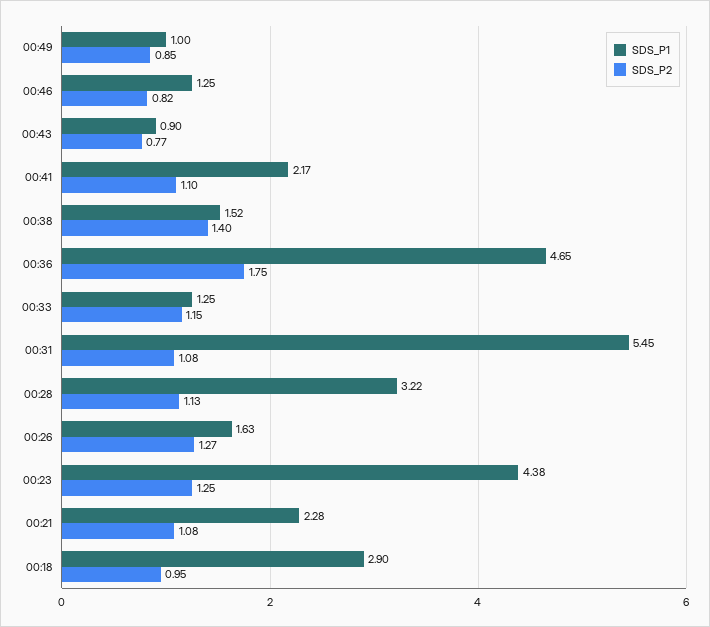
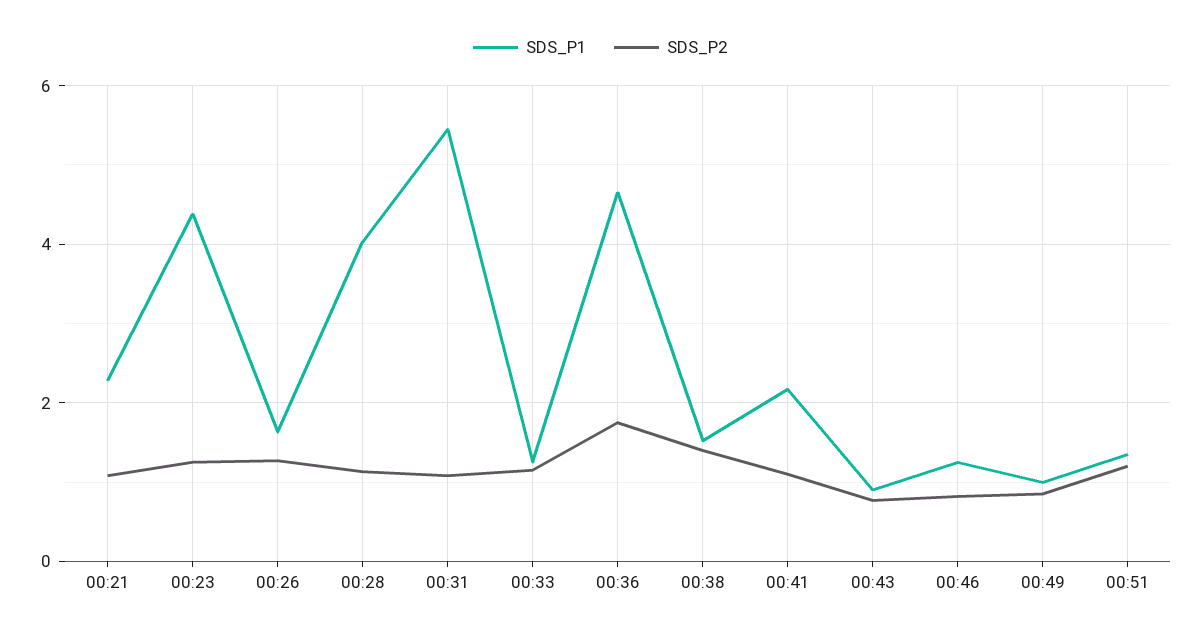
SDS_P1, 00:28: 3.22 -> 4
SDS_P1, 00:18: 2.9 -> none
SDS_P2, 00:18: 0.95 -> none
SDS_P1, 00:51: none -> 1.4
SDS_P2, 00:51: none -> 1.2

